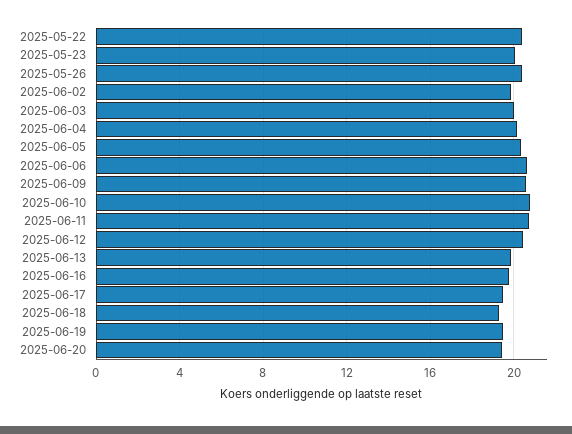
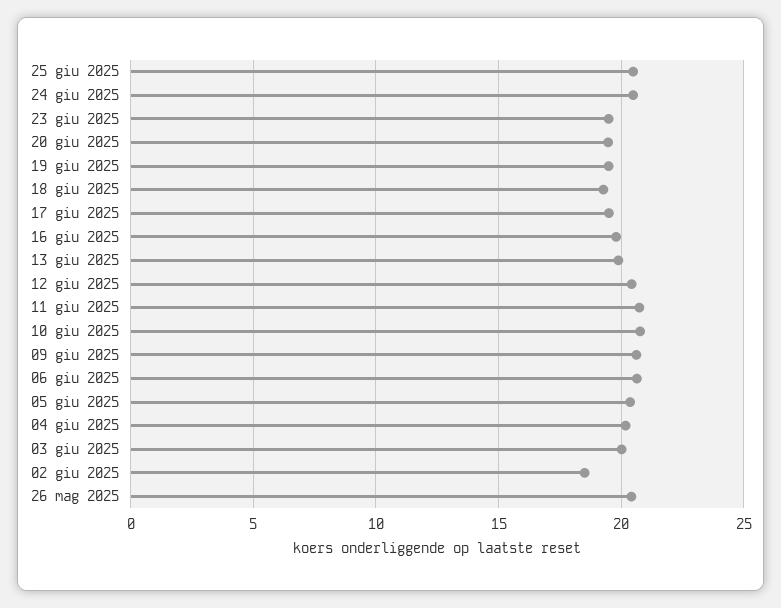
2025-05-22: 20.5 -> none
2025-05-23: 20 -> none
2025-06-02: 20 -> 18.5
25 giu 2025: none -> 20.5
24 giu 2025: none -> 20.5
23 giu 2025: none -> 19.5

